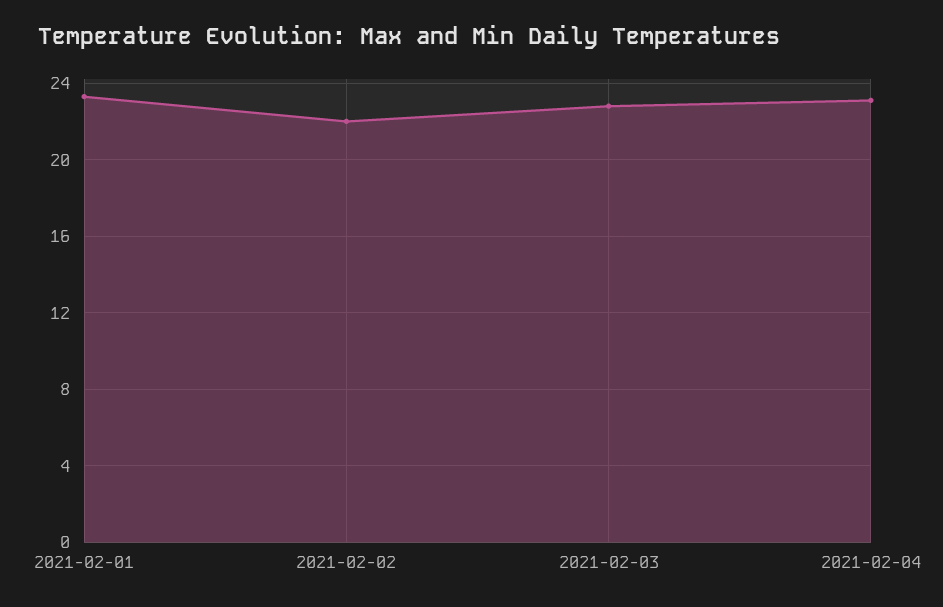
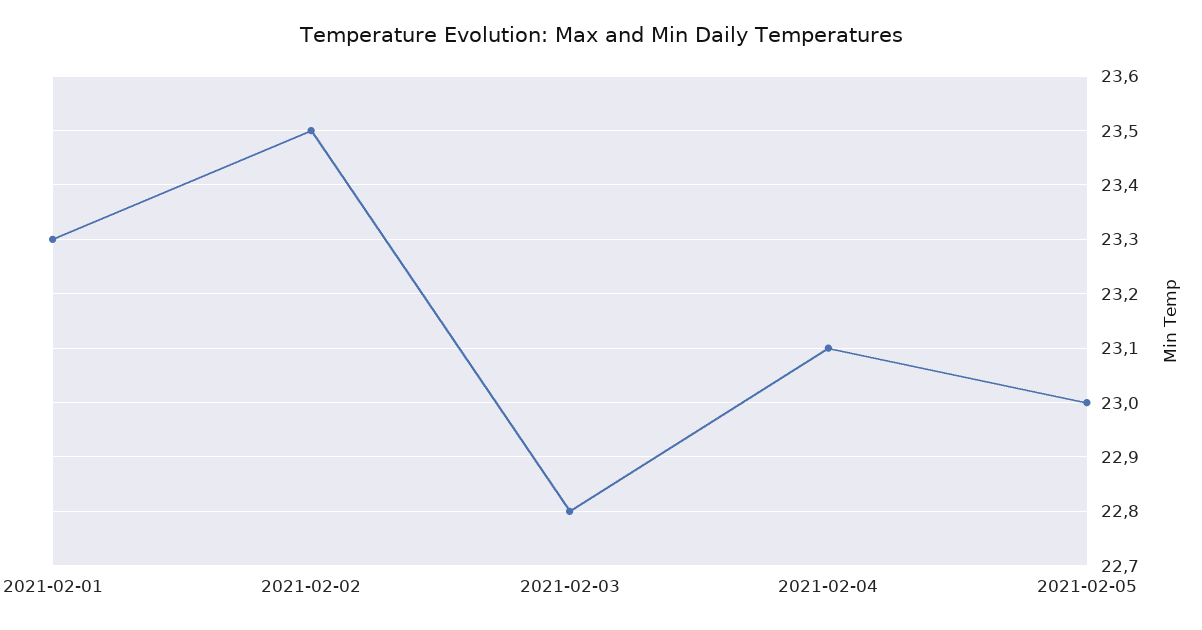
2021-02-02: 22 -> 23.5
2021-02-05: none -> 23

